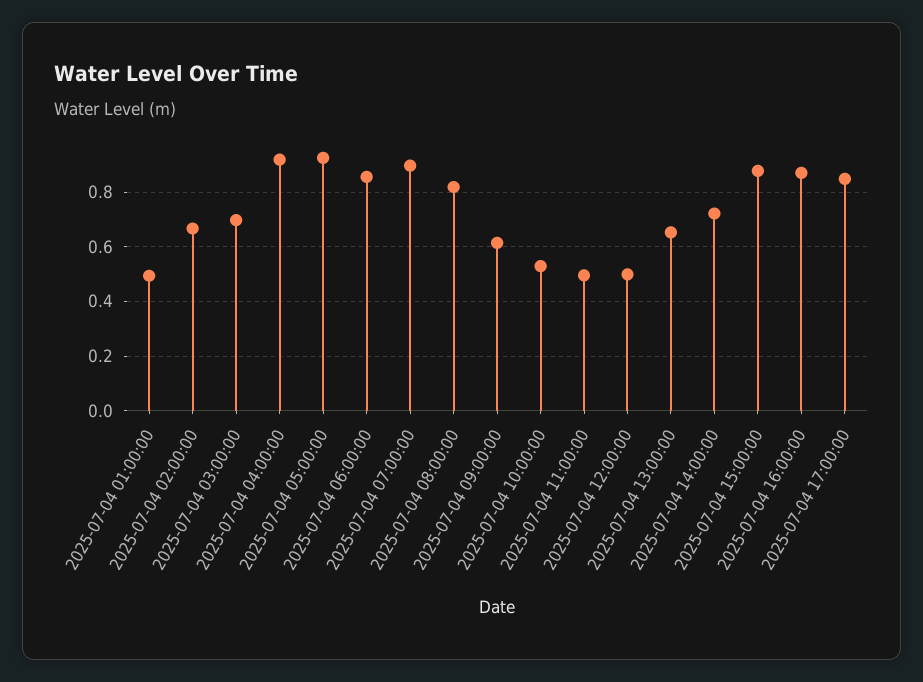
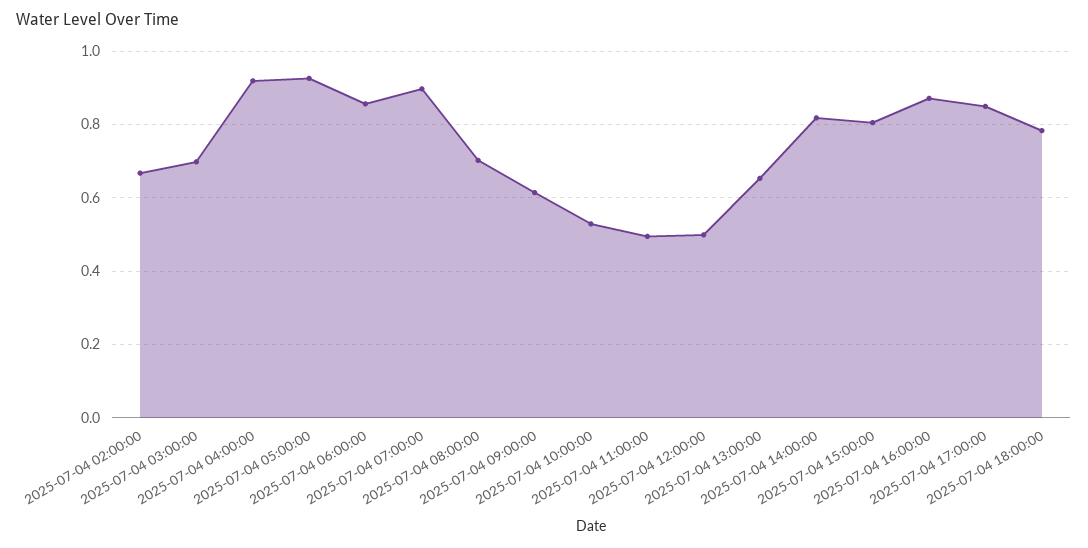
2025-07-04 01:00:00: 0.5 -> none
2025-07-04 08:00:00: 0.825 -> 0.7
2025-07-04 14:00:00: 0.725 -> 0.82
2025-07-04 15:00:00: 0.875 -> 0.8
2025-07-04 18:00:00: none -> 0.78

